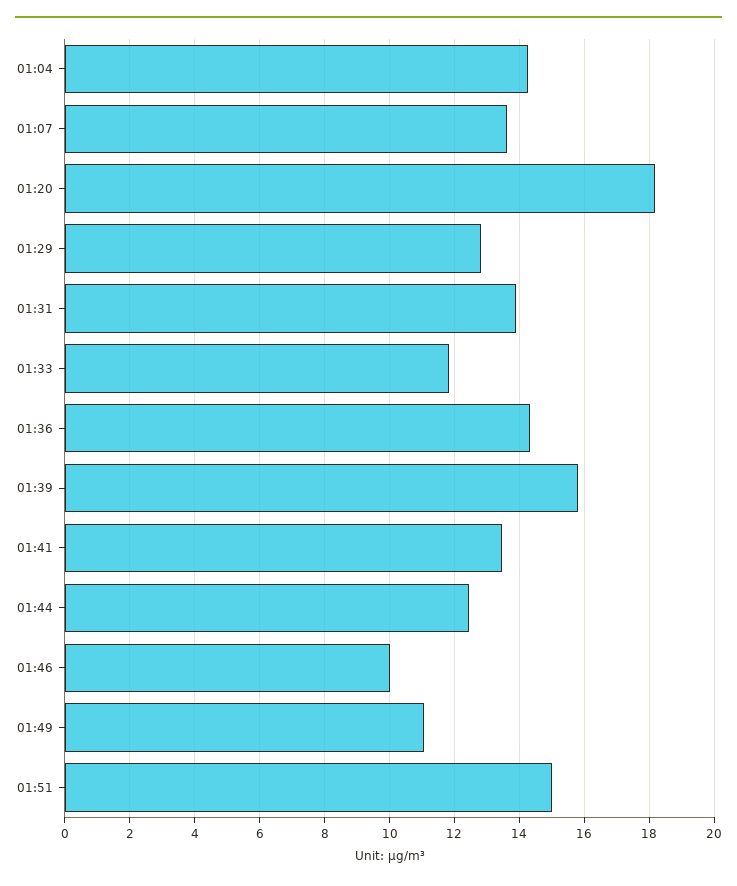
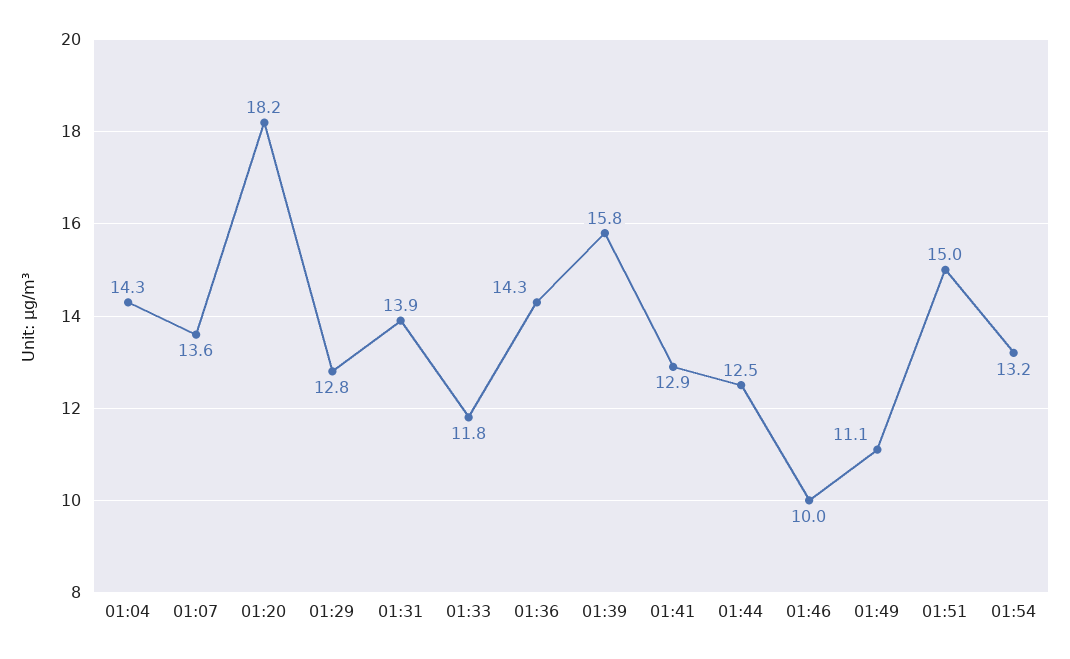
01:41: 13.4 -> 12.9
01:54: none -> 13.2

